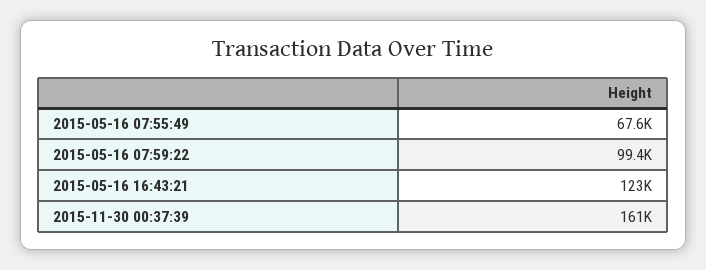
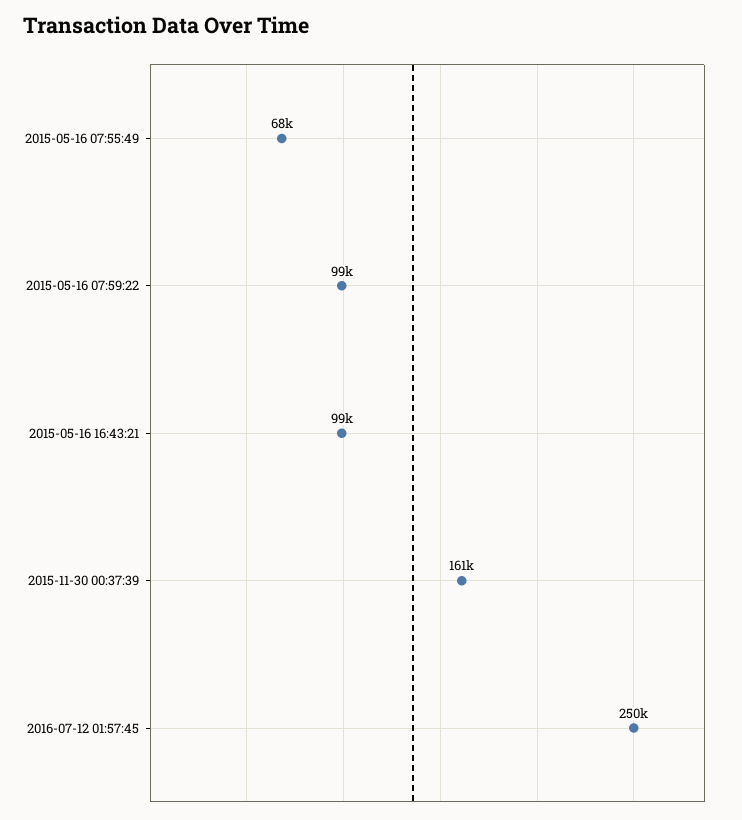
2015-05-16 16:43:21: 123000 -> 99000
2016-07-12 01:57:45: none -> 250000

